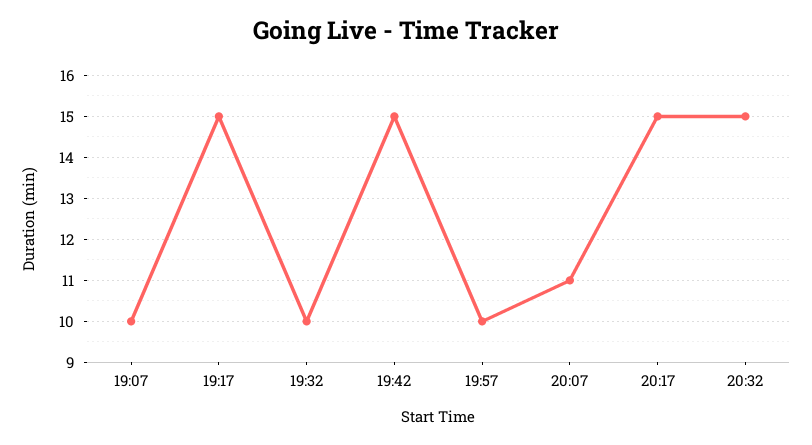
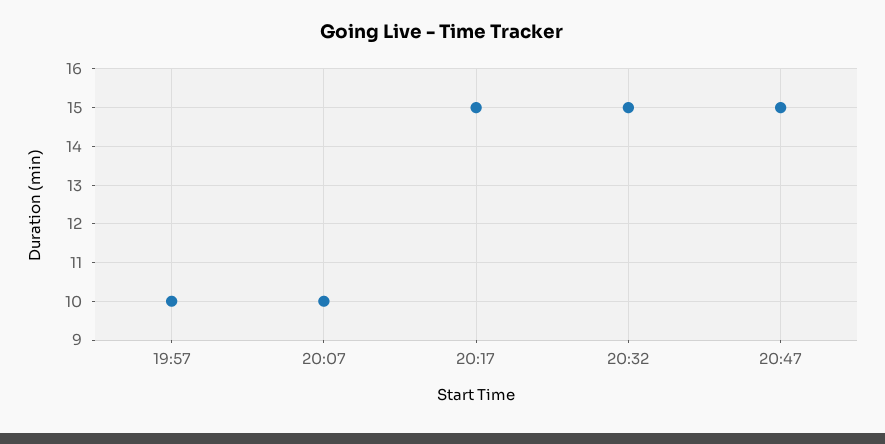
19:07: 10 -> none
19:17: 15 -> none
19:32: 10 -> none
19:42: 15 -> none
20:07: 11 -> 10
20:47: none -> 15

